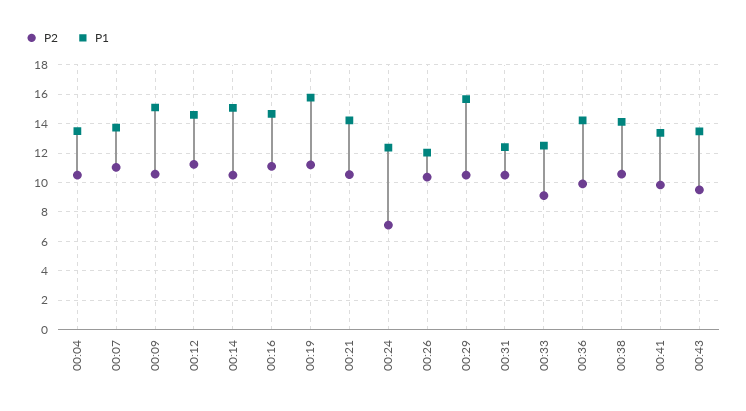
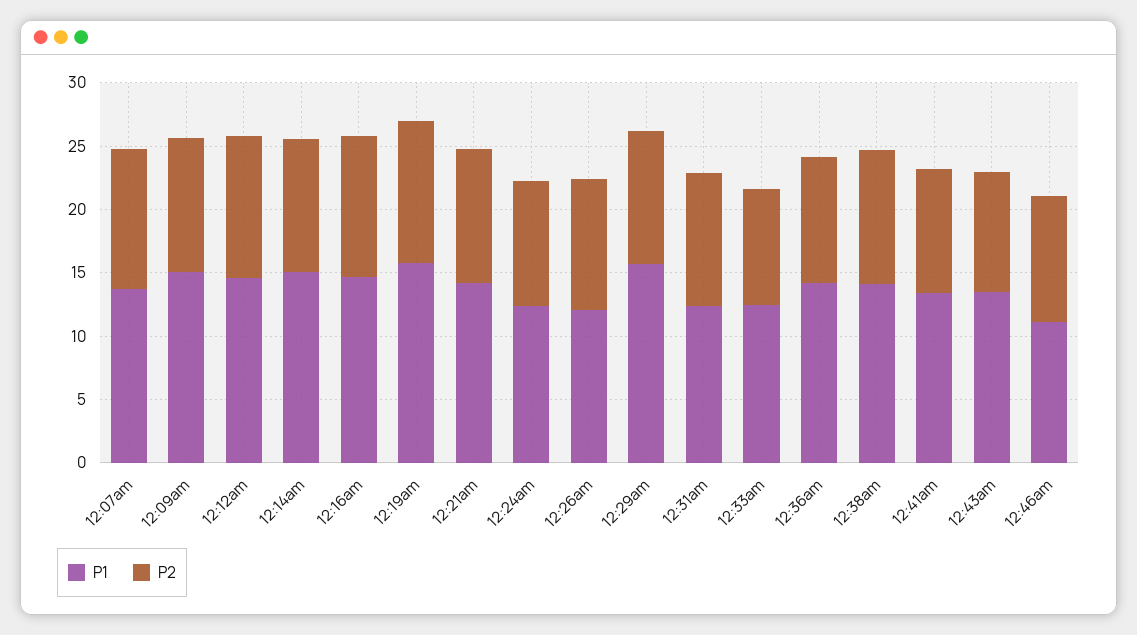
P2, 00:04: 10.5 -> none
P1, 00:04: 13.5 -> none
P2, 00:24: 7 -> 10
P1, 12:46am: none -> 11
P2, 12:46am: none -> 10

